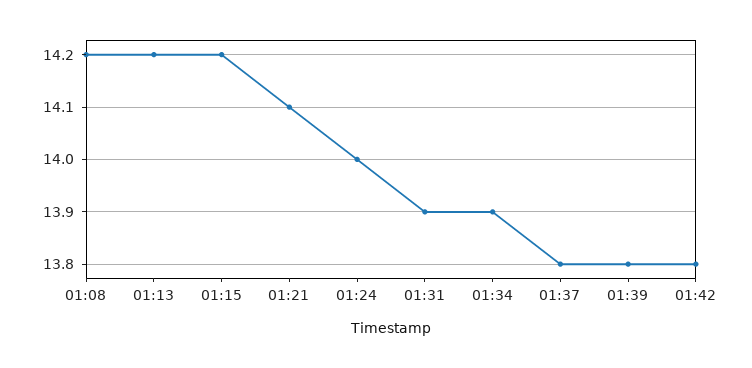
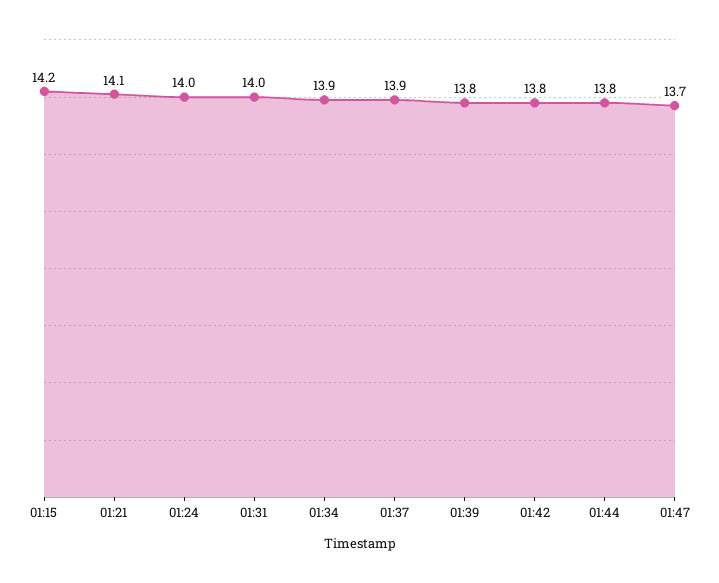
01:08: 14.2 -> none
01:13: 14.2 -> none
01:31: 13.9 -> 14
01:37: 13.8 -> 13.9
01:44: none -> 13.8
01:47: none -> 13.7

